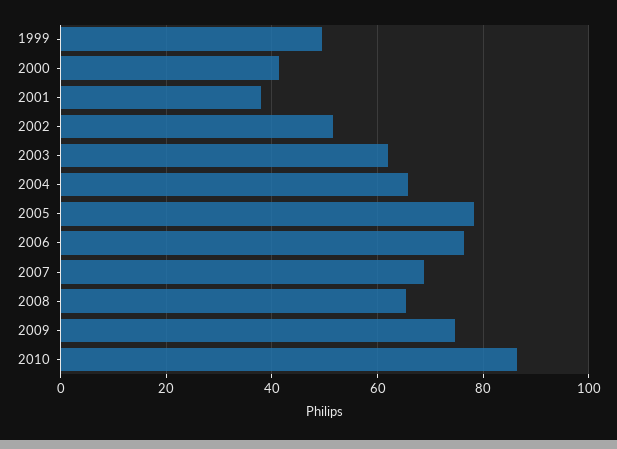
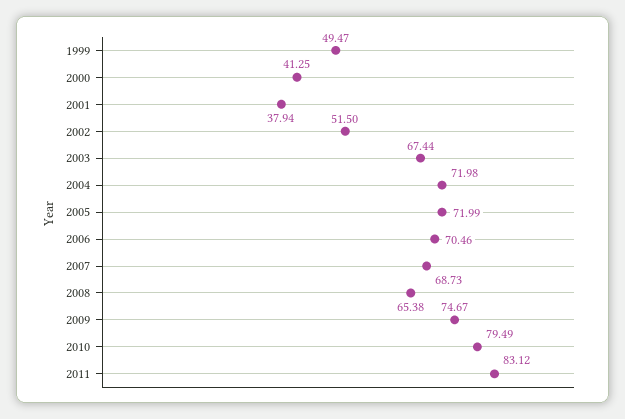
2003: 62 -> 67.44
2004: 66 -> 71.98
2005: 78 -> 71.99
2006: 76 -> 70.46
2010: 86 -> 79.49
2011: none -> 83.12

